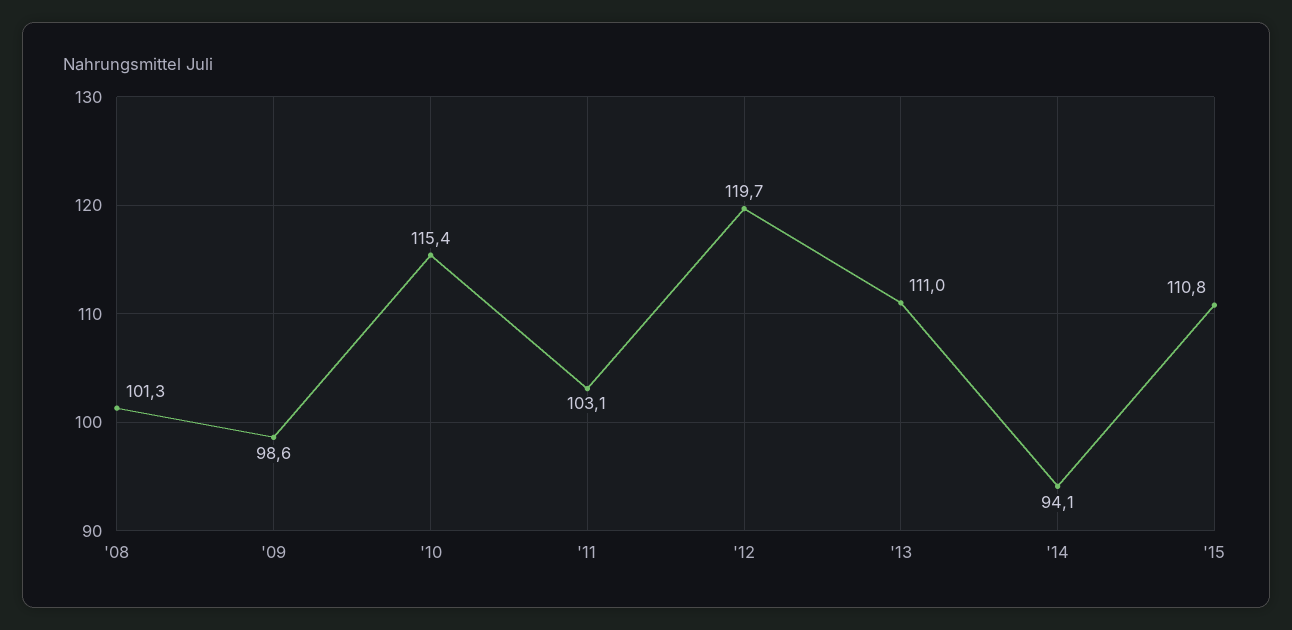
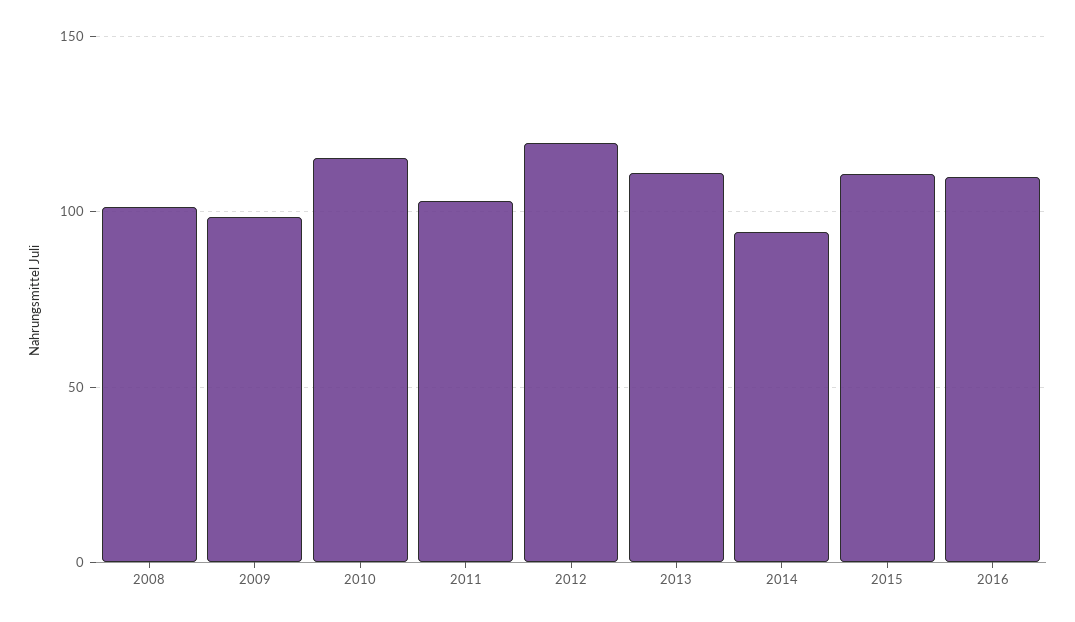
2016: none -> 110

